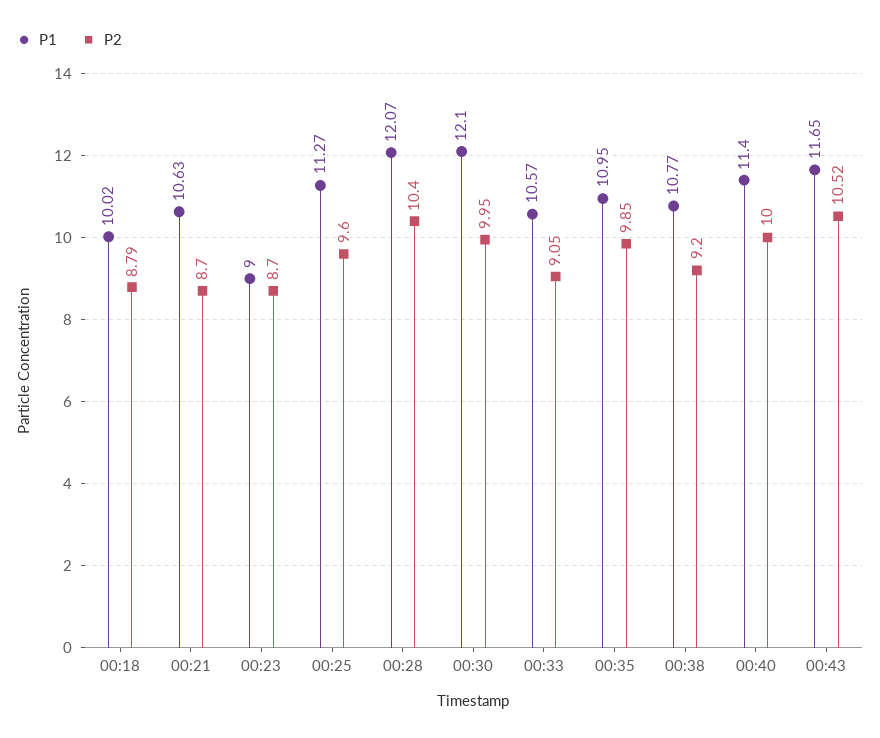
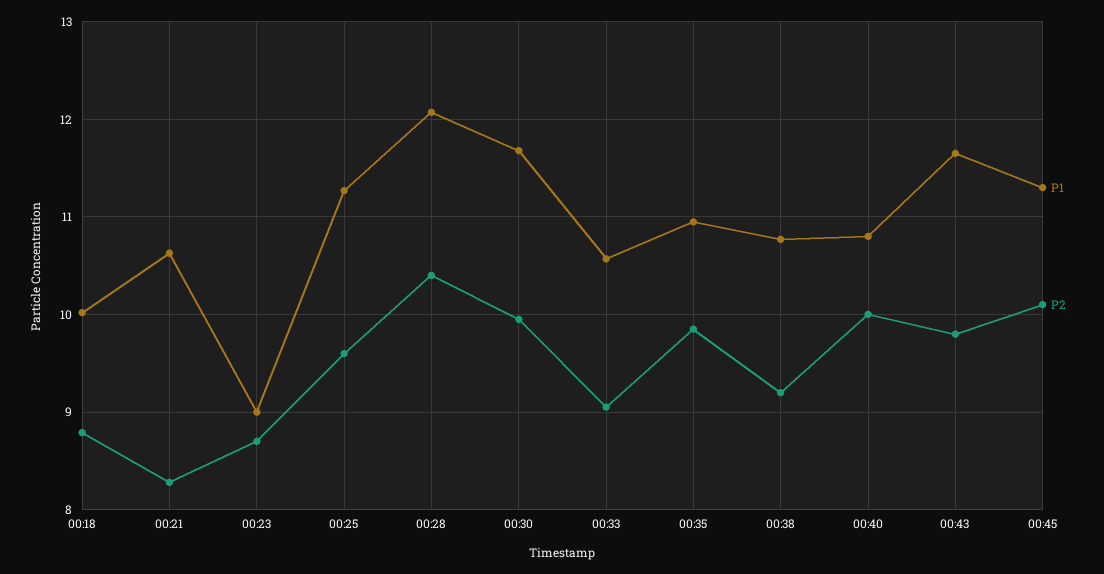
P2, 00:21: 8.7 -> 8.3
P1, 00:30: 12.1 -> 11.7
P1, 00:40: 11.4 -> 10.8
P2, 00:43: 10.52 -> 9.8
P1, 00:45: none -> 11.3
P2, 00:45: none -> 10.1

